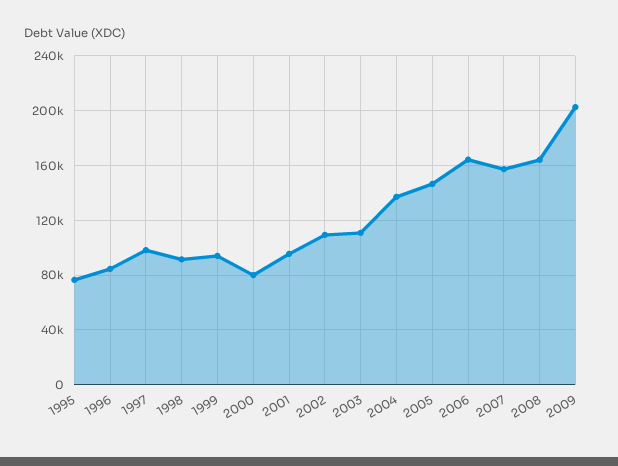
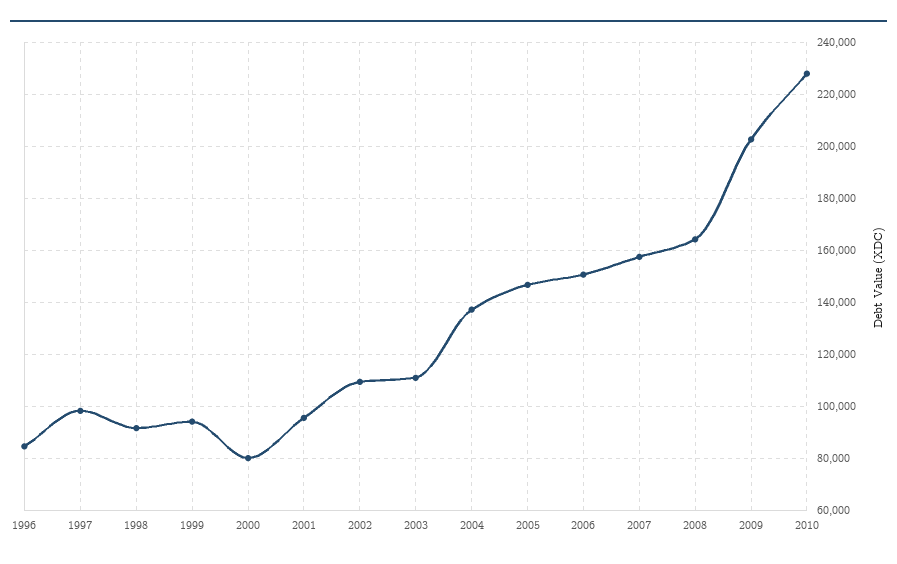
1995: 75000 -> none
2006: 165000 -> 150000
2010: none -> 227500

